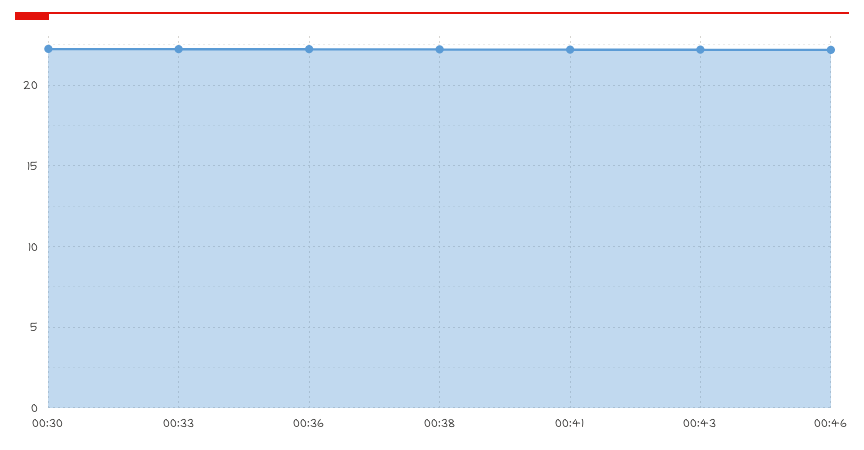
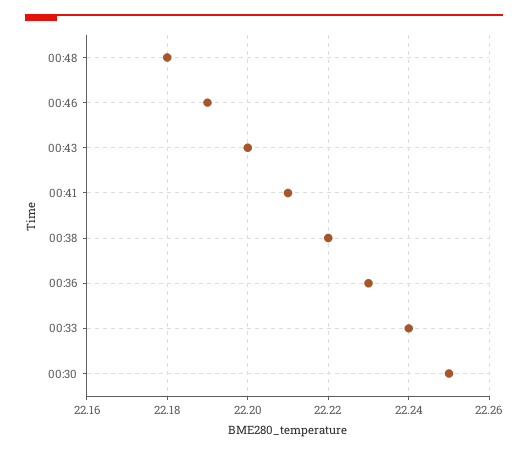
00:48: none -> 22.18

